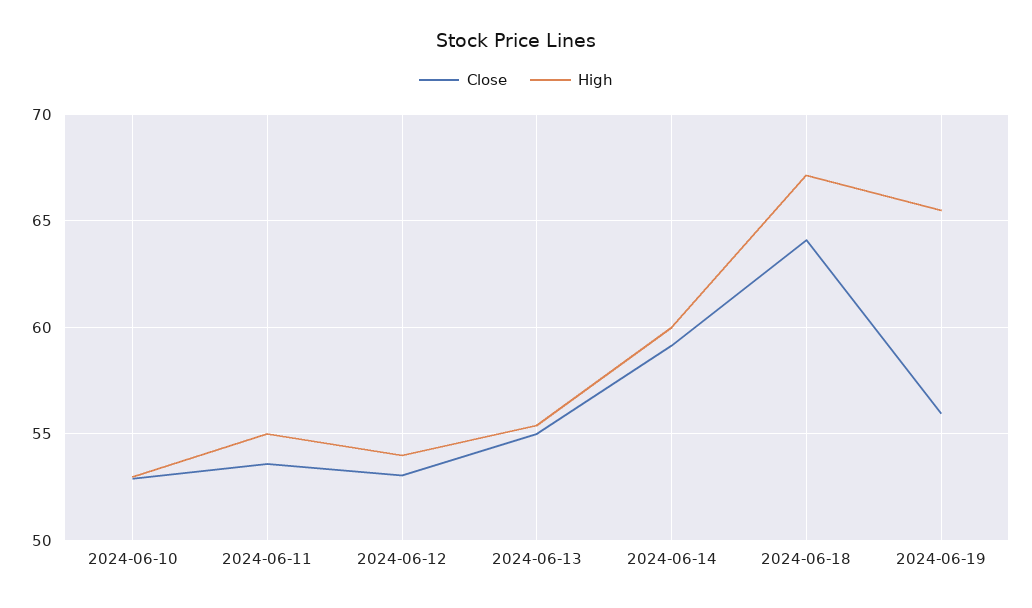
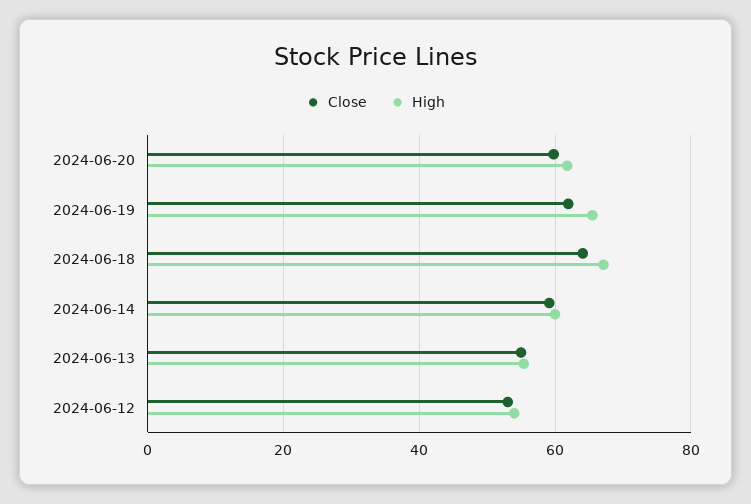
Close, 2024-06-10: 53 -> none
High, 2024-06-10: 53 -> none
Close, 2024-06-11: 53.5 -> none
High, 2024-06-11: 55 -> none
Close, 2024-06-19: 56 -> 62
Close, 2024-06-20: none -> 60
High, 2024-06-20: none -> 62

